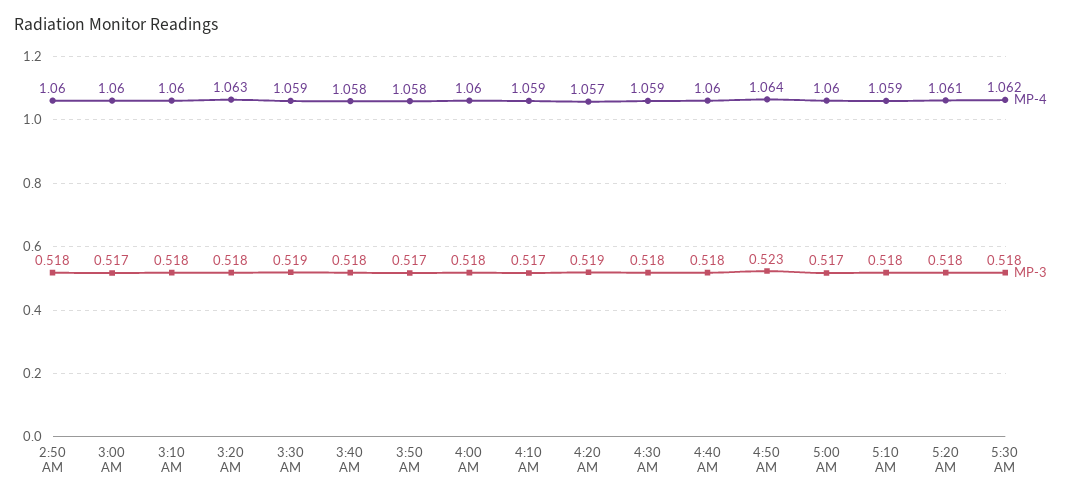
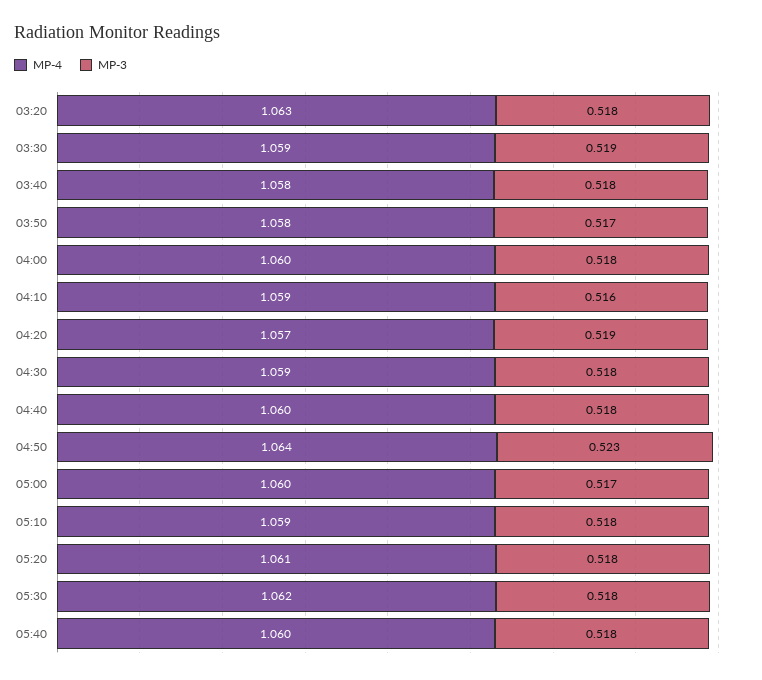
MP-4, 2:50 AM: 1.06 -> none
MP-3, 2:50 AM: 0.518 -> none
MP-4, 3:00 AM: 1.06 -> none
MP-3, 3:00 AM: 0.517 -> none
MP-4, 3:10 AM: 1.06 -> none
MP-3, 3:10 AM: 0.518 -> none
MP-3, 4:10 AM: 0.517 -> 0.516
MP-4, 05:40: none -> 1.06
MP-3, 05:40: none -> 0.518

